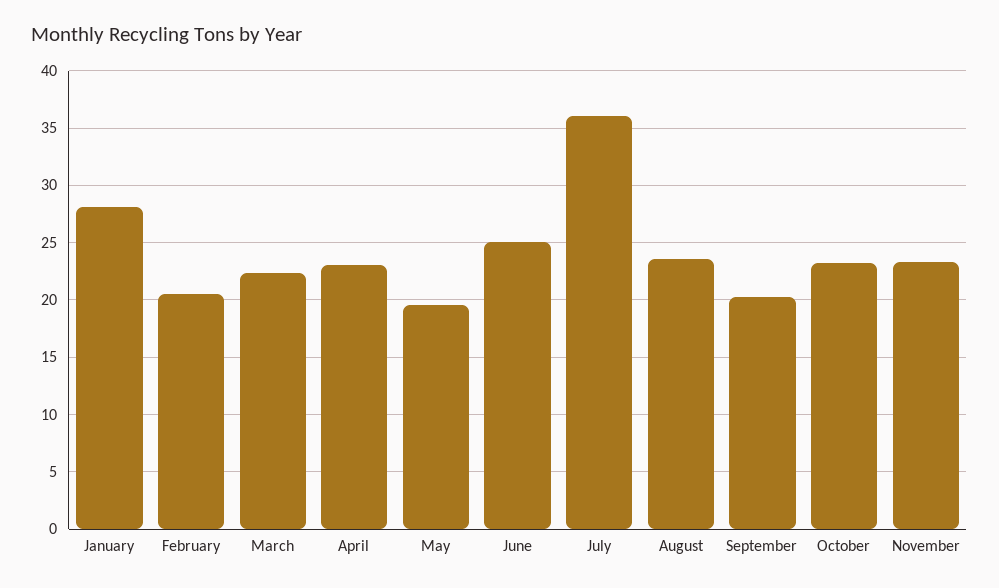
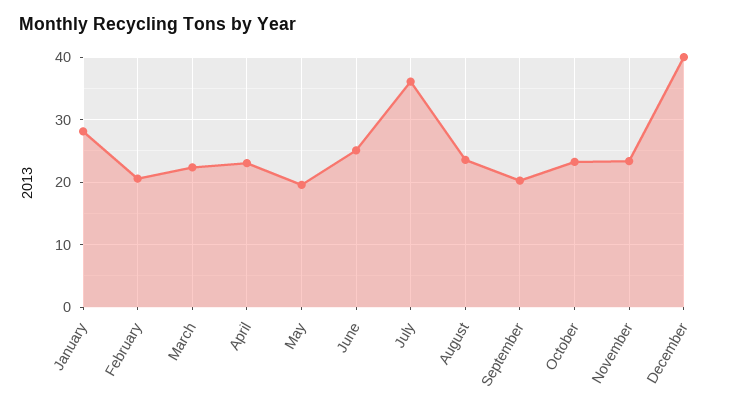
December: none -> 40

